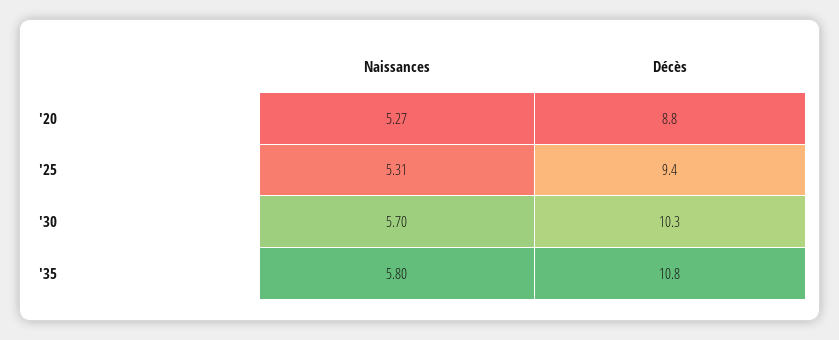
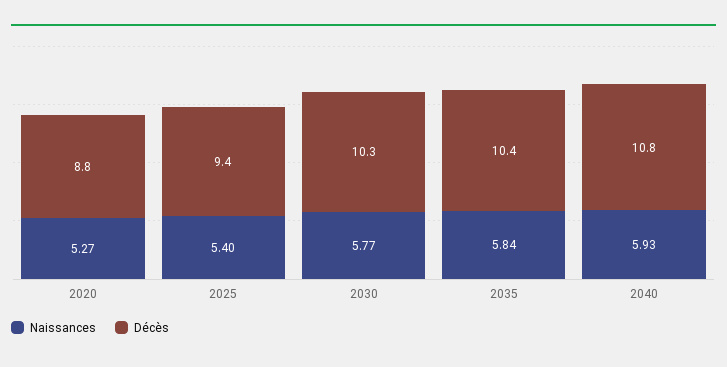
Naissances, '25: 5.31 -> 5.4
Naissances, '30: 5.7 -> 5.77
Naissances, '35: 5.8 -> 5.84
Décès, '35: 10.8 -> 10.4
Naissances, 2040: none -> 5.93
Décès, 2040: none -> 10.8

